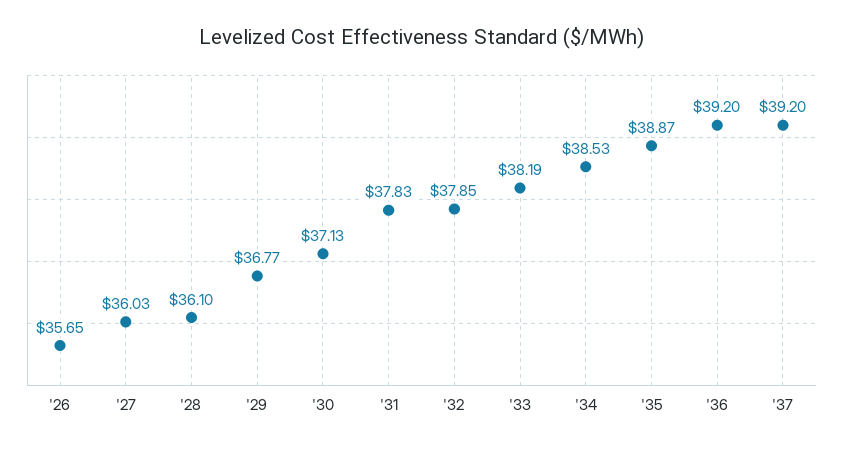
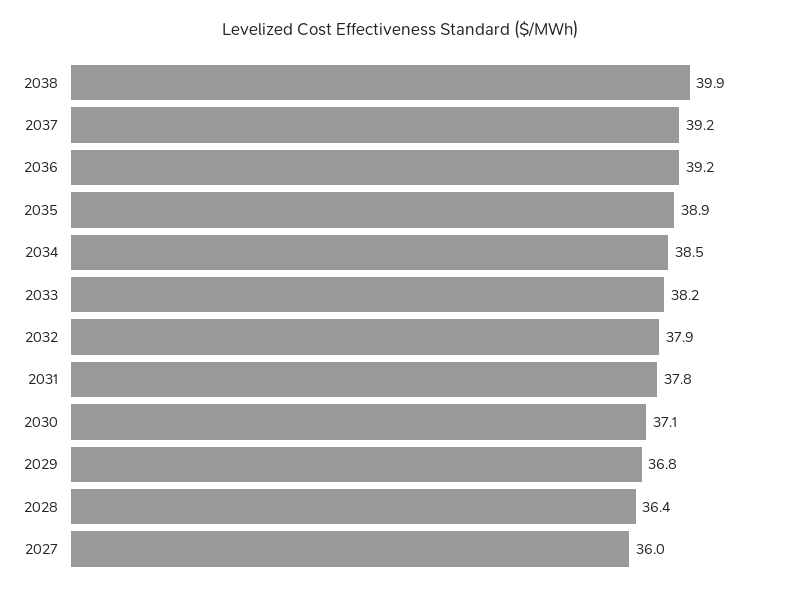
'26: 35.65 -> none
'28: 36.1 -> 36.4
2038: none -> 39.9

